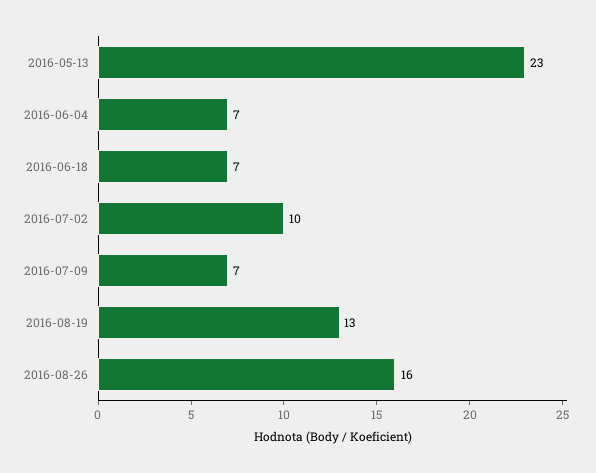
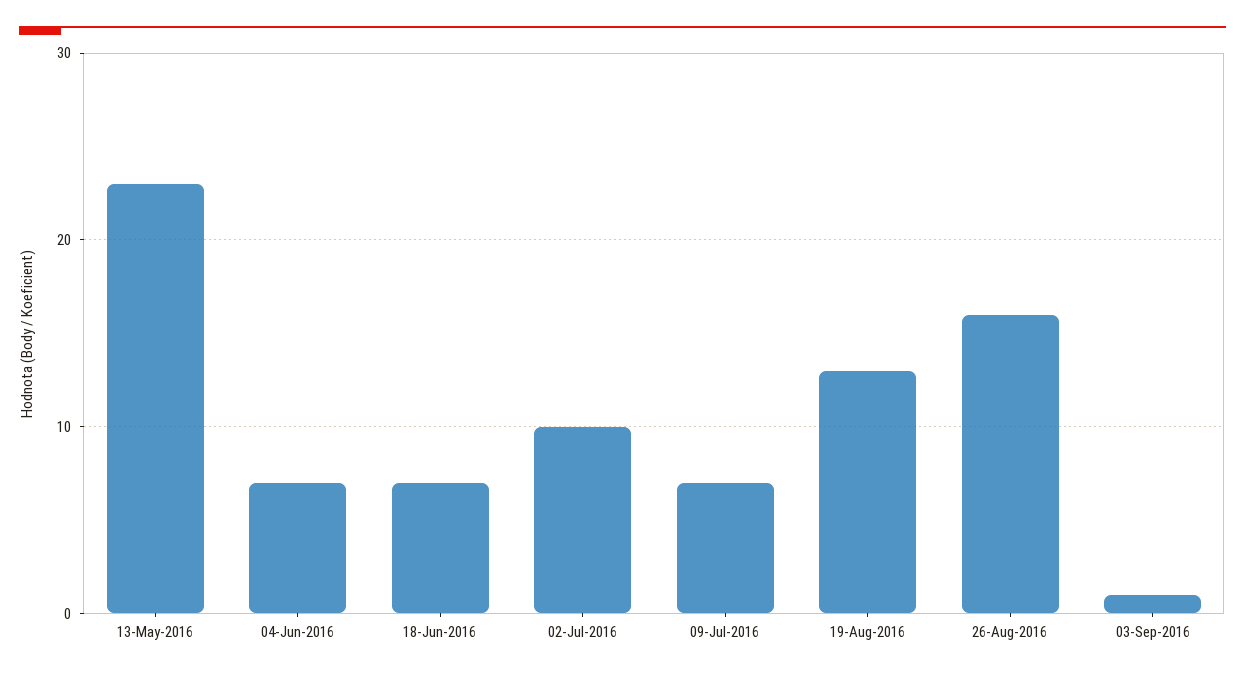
03-Sep-2016: none -> 1

